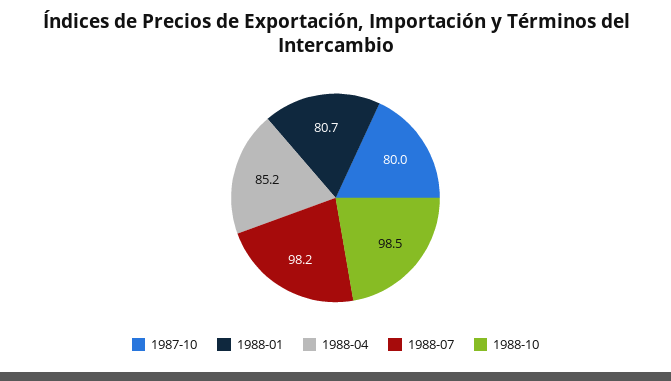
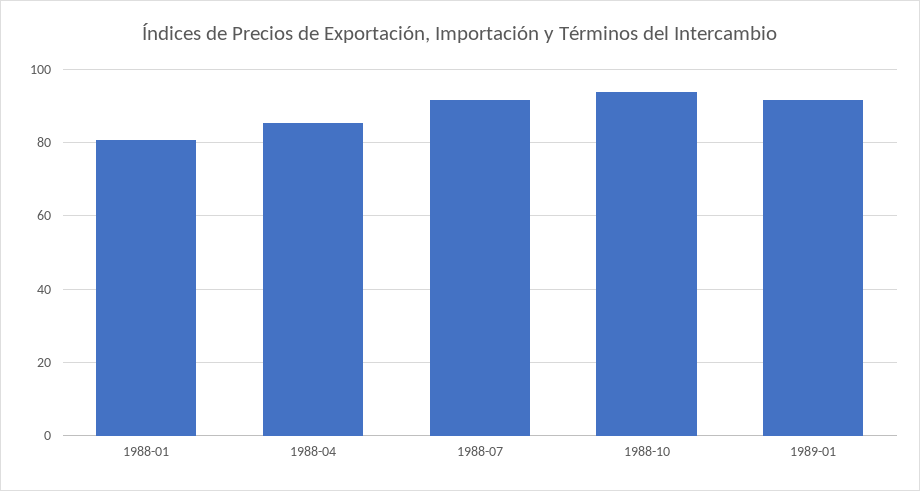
1987-10: 80 -> none
1988-07: 98.2 -> 92
1988-10: 98.5 -> 94
1989-01: none -> 92

